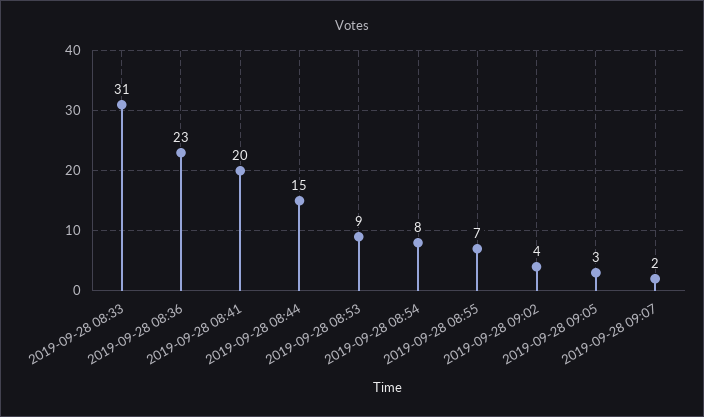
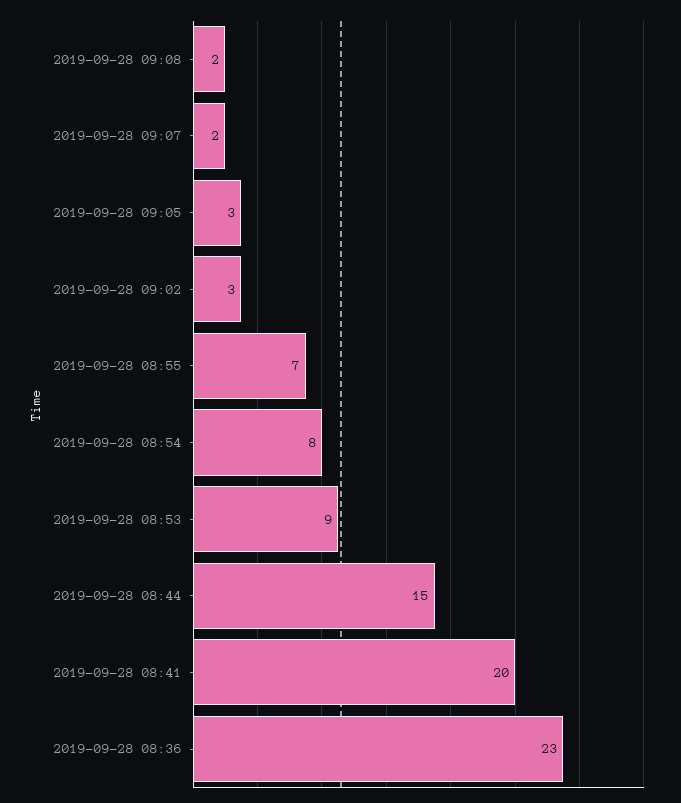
2019-09-28 08:33: 31 -> none
2019-09-28 09:02: 4 -> 3
2019-09-28 09:08: none -> 2

